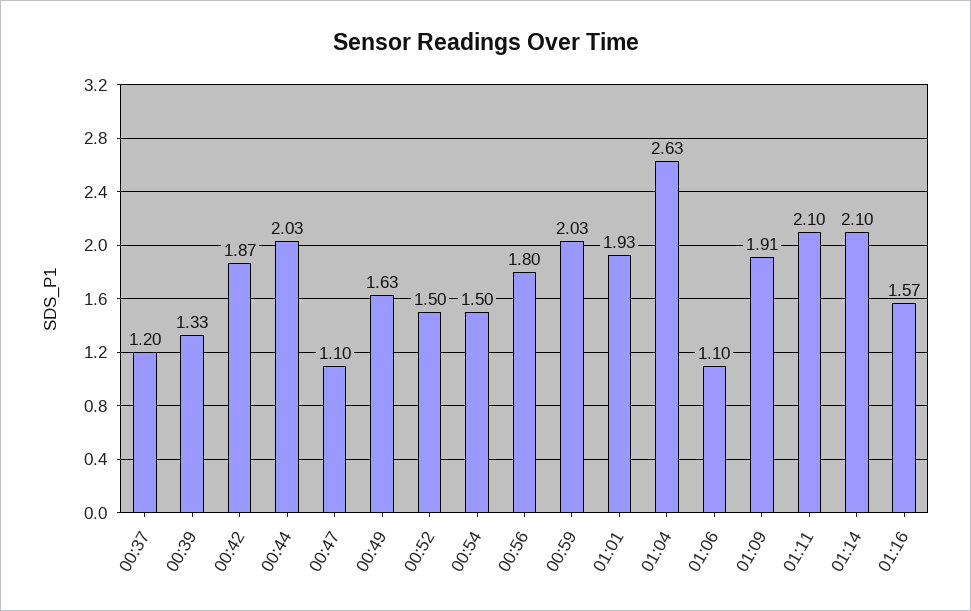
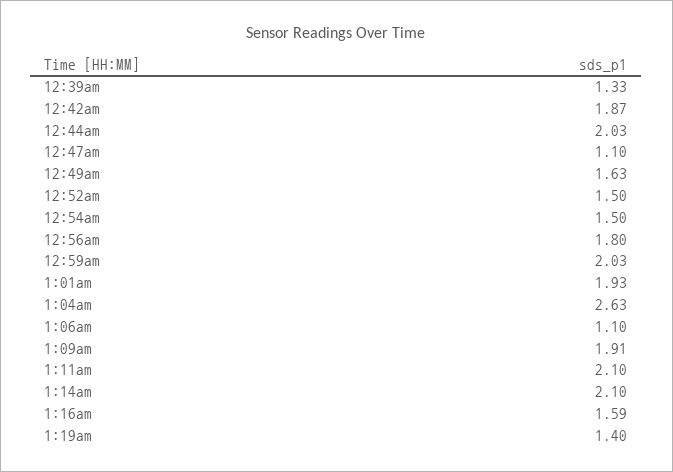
00:37: 1.2 -> none
01:16: 1.57 -> 1.59
1:19am: none -> 1.4

